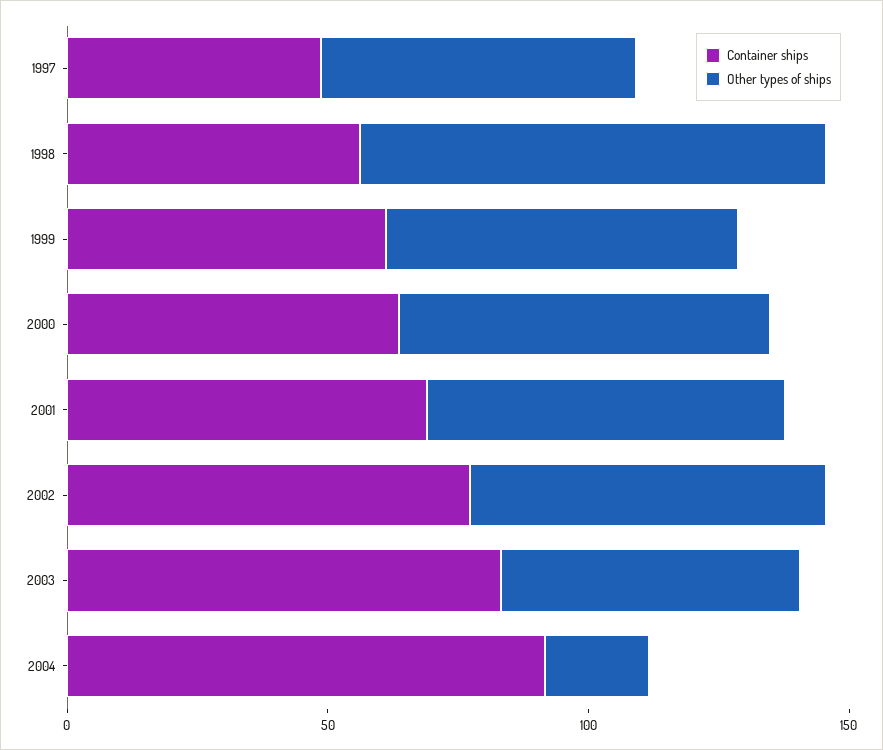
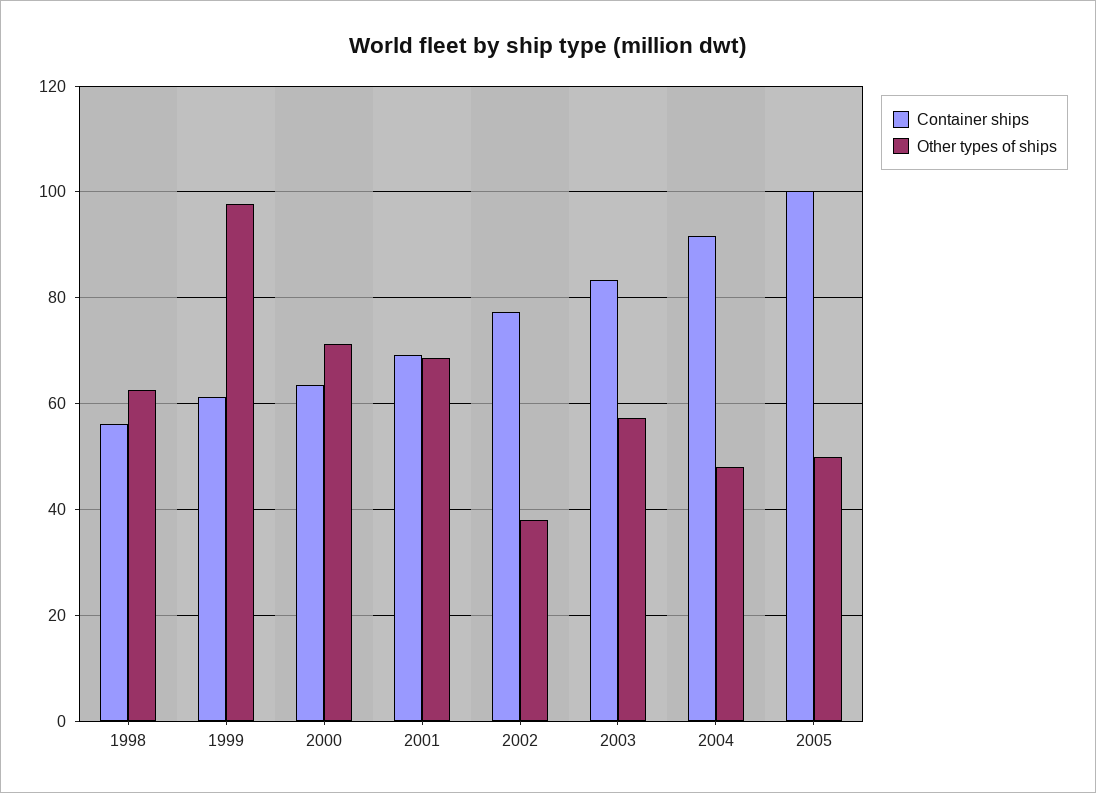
Container ships, 1997: 50 -> none
Other types of ships, 1997: 60 -> none
Other types of ships, 1998: 90 -> 62
Other types of ships, 1999: 70 -> 98
Other types of ships, 2002: 70 -> 38
Other types of ships, 2004: 20 -> 48
Container ships, 2005: none -> 100
Other types of ships, 2005: none -> 50

